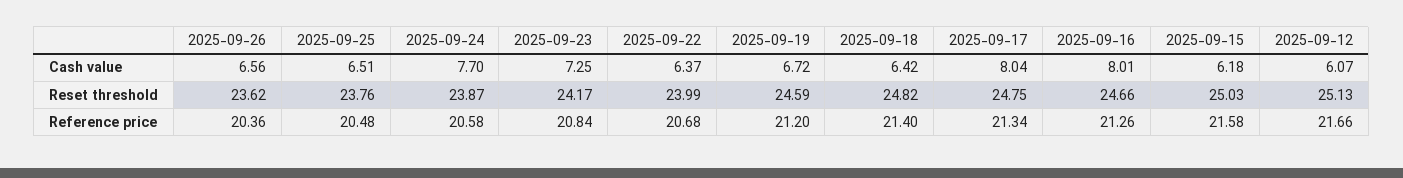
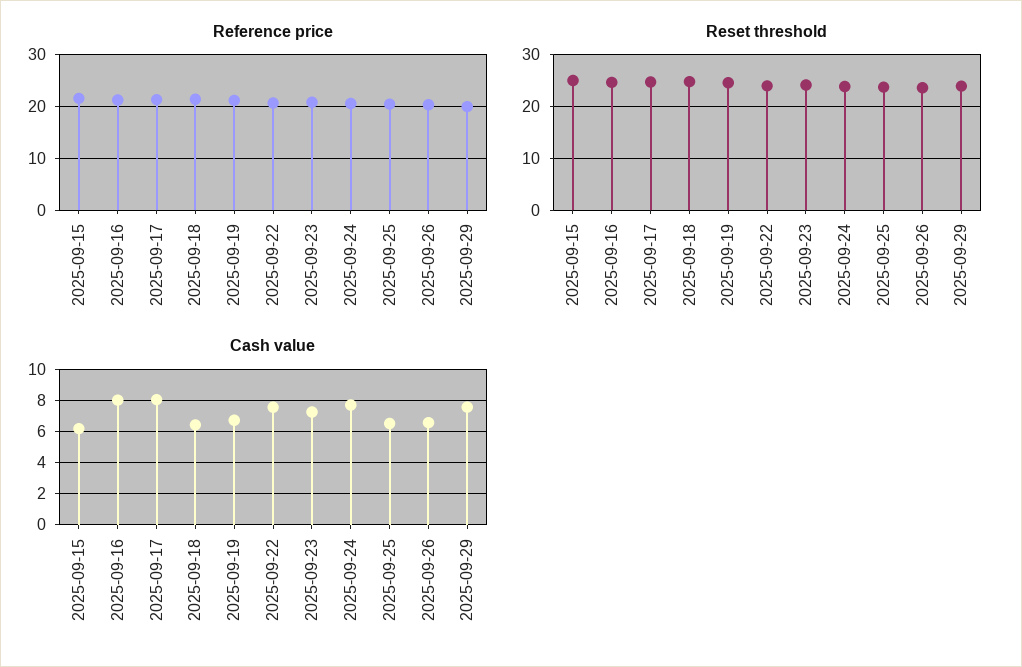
Cash value, 2025-09-22: 6.37 -> 7.5
Cash value, 2025-09-12: 6.07 -> none
Reset threshold, 2025-09-12: 25.13 -> none
Reference price, 2025-09-12: 21.66 -> none
Reference price, 2025-09-29: none -> 20
Reset threshold, 2025-09-29: none -> 24
Cash value, 2025-09-29: none -> 7.5

